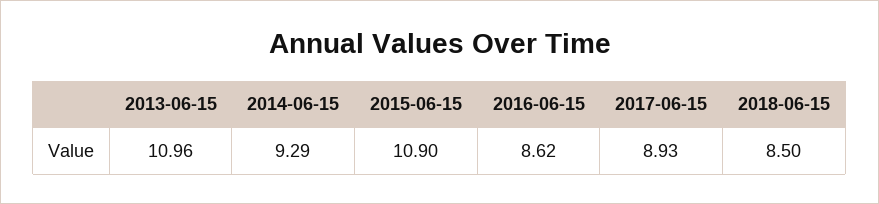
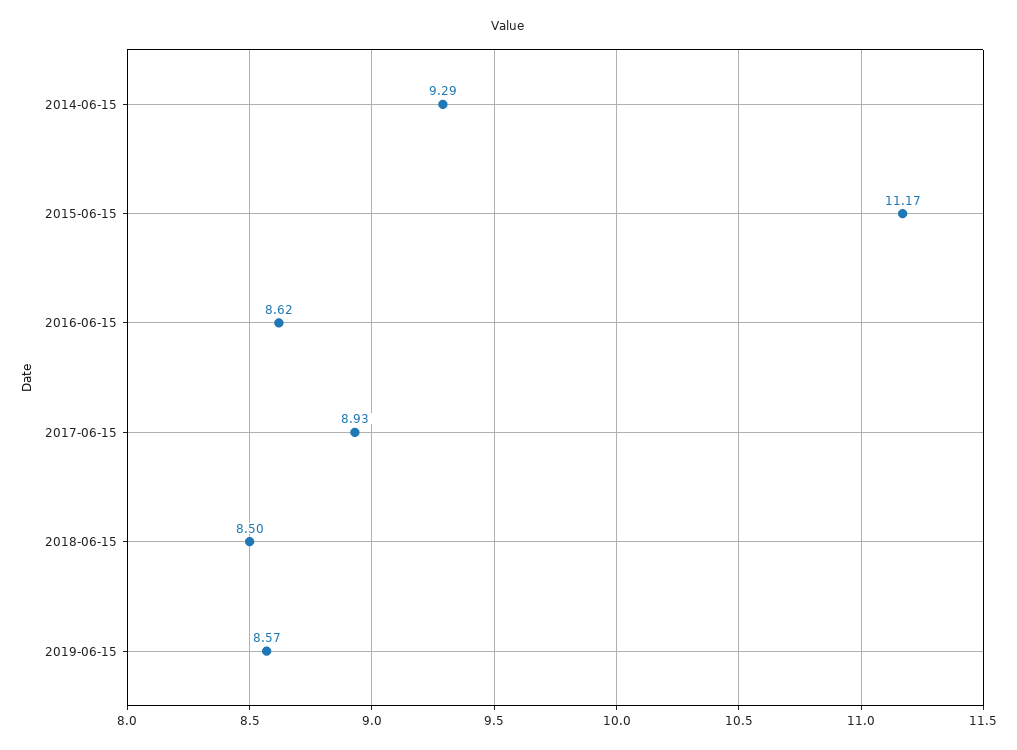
2013-06-15: 10.96 -> none
2015-06-15: 10.9 -> 11.17
2019-06-15: none -> 8.57

